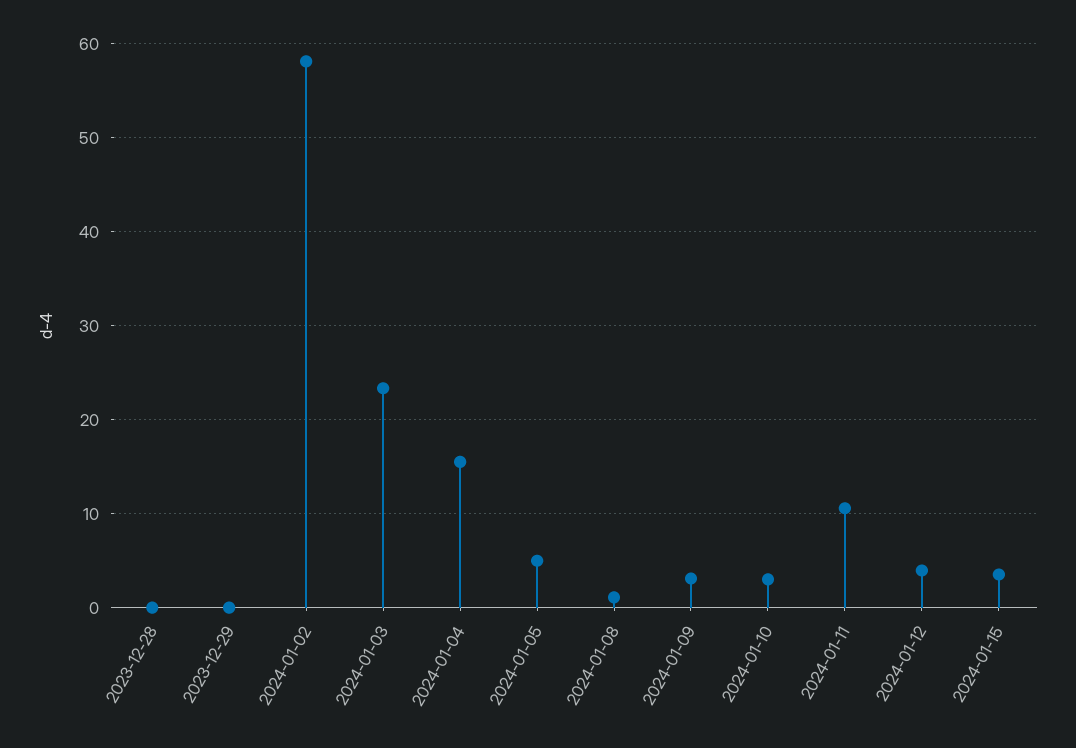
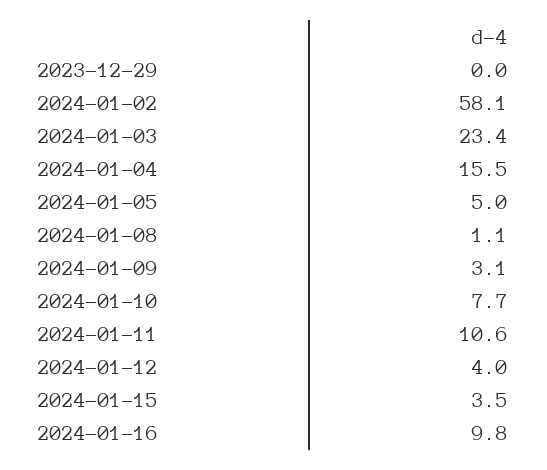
2023-12-28: 0 -> none
2024-01-10: 3 -> 7.7
2024-01-16: none -> 9.8

